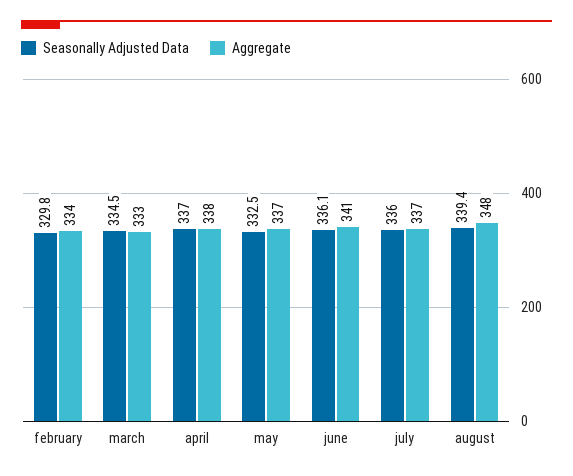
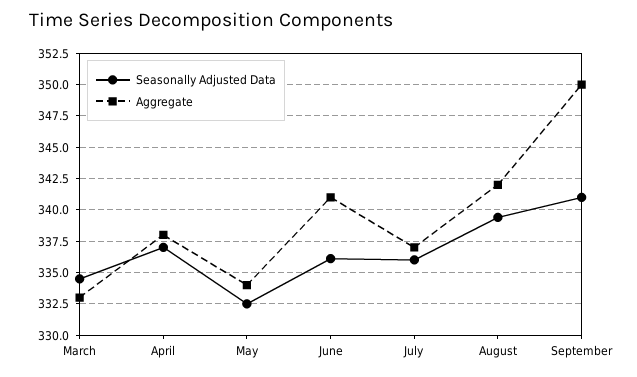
Seasonally Adjusted Data, february: 329.8 -> none
Aggregate, february: 334 -> none
Aggregate, may: 337 -> 334
Aggregate, august: 348 -> 342
Seasonally Adjusted Data, September: none -> 341
Aggregate, September: none -> 350

